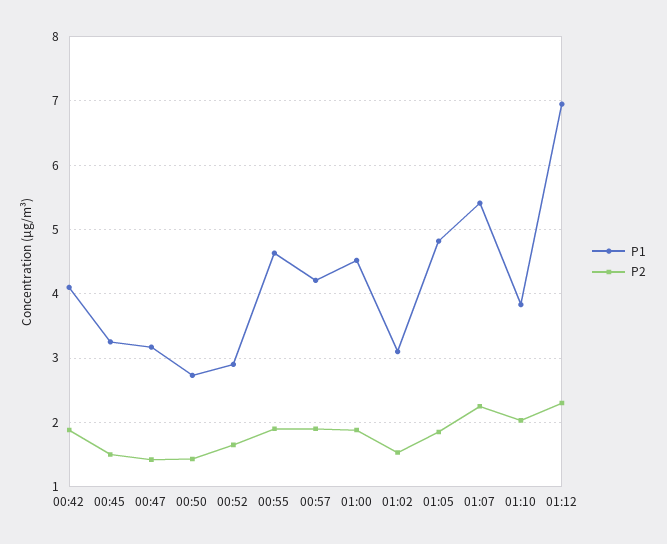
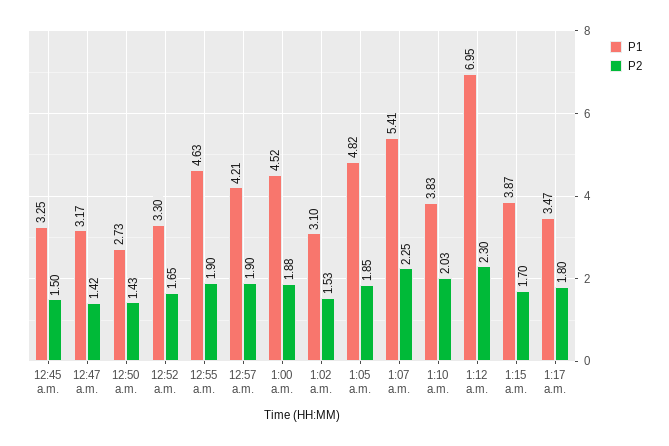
P1, 00:42: 4.1 -> none
P2, 00:42: 1.9 -> none
P1, 00:52: 2.9 -> 3.3
P1, 1:15 a.m.: none -> 3.87
P2, 1:15 a.m.: none -> 1.7
P1, 1:17 a.m.: none -> 3.47
P2, 1:17 a.m.: none -> 1.8

